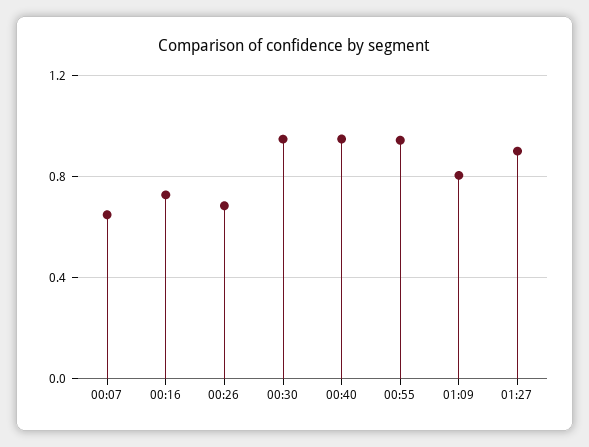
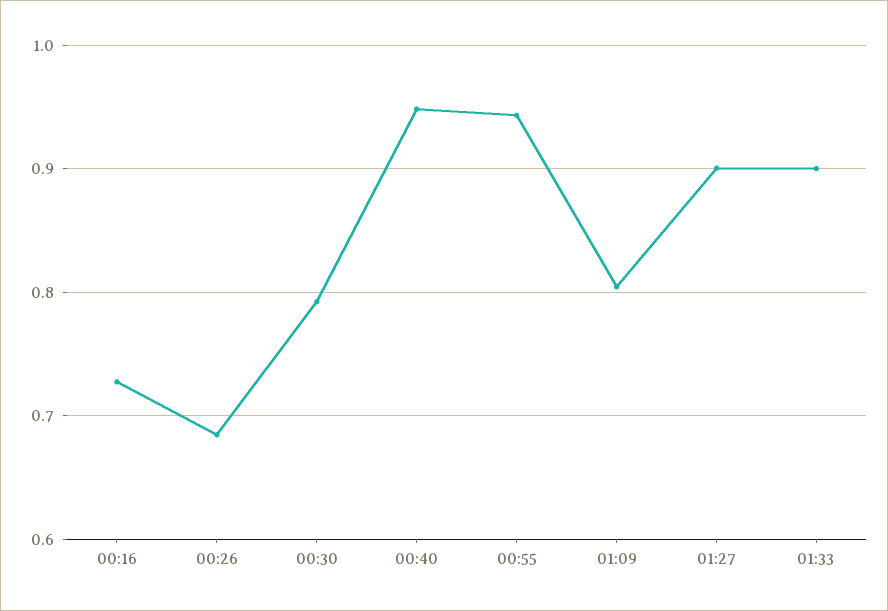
00:07: 0.65 -> none
00:30: 0.95 -> 0.79
01:33: none -> 0.9

